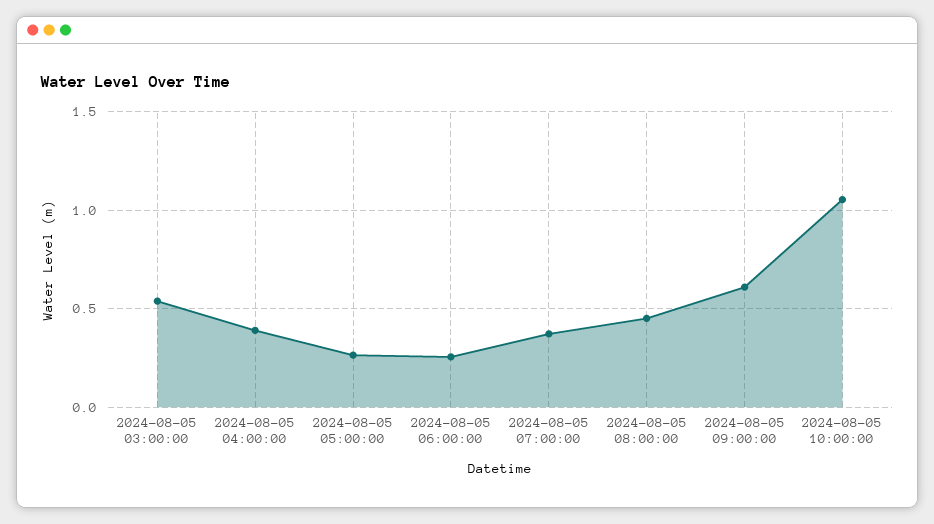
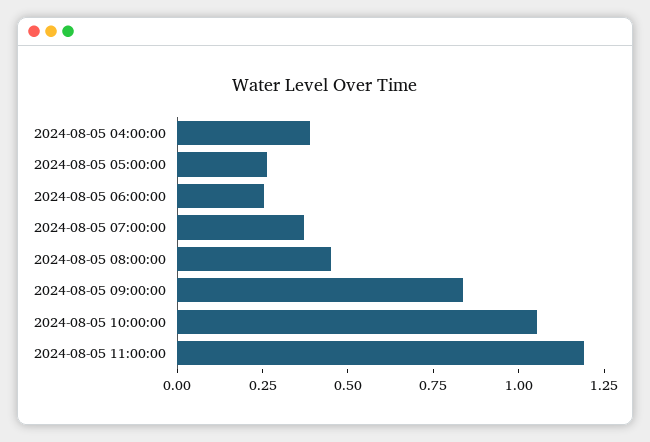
2024-08-05 03:00:00: 0.55 -> none
2024-08-05 09:00:00: 0.6 -> 0.85
2024-08-05 11:00:00: none -> 1.2

